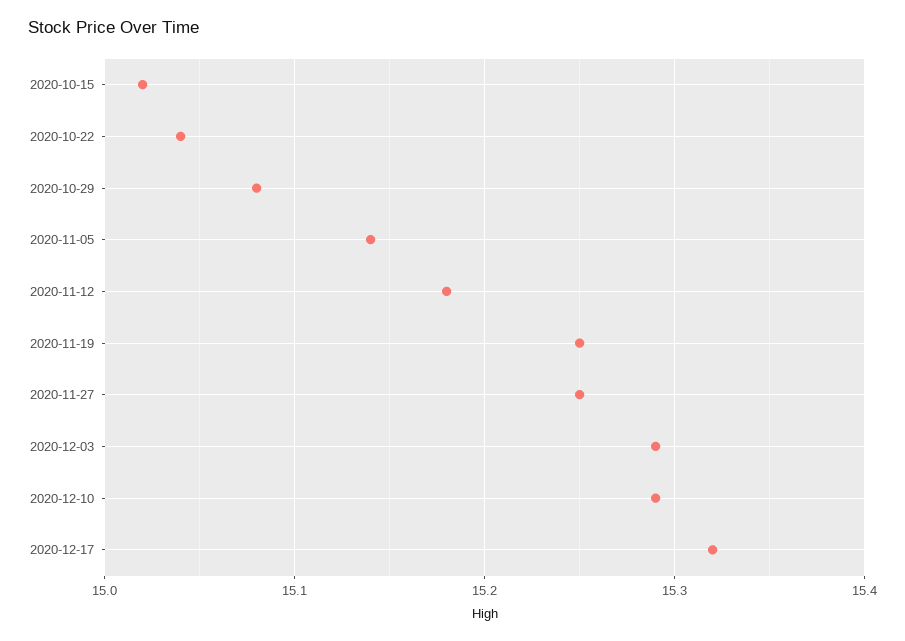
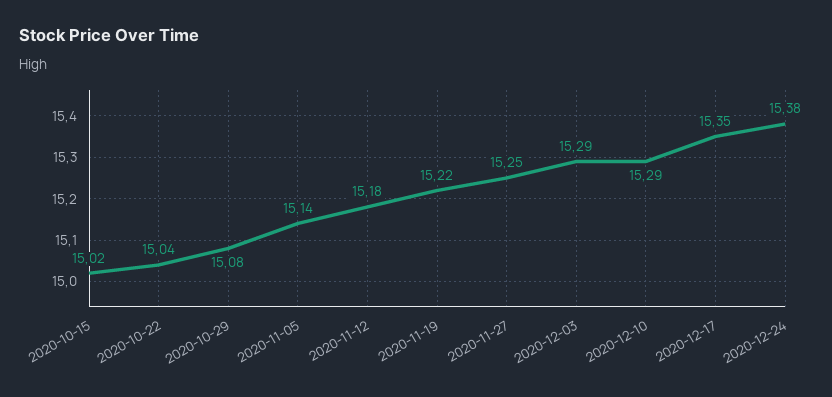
2020-11-19: 15.25 -> 15.22
2020-12-17: 15.32 -> 15.35
2020-12-24: none -> 15.38

